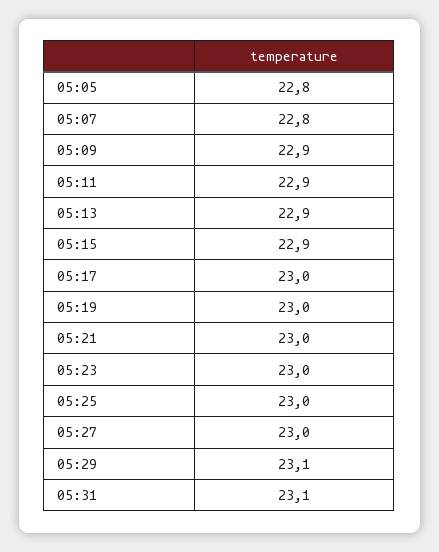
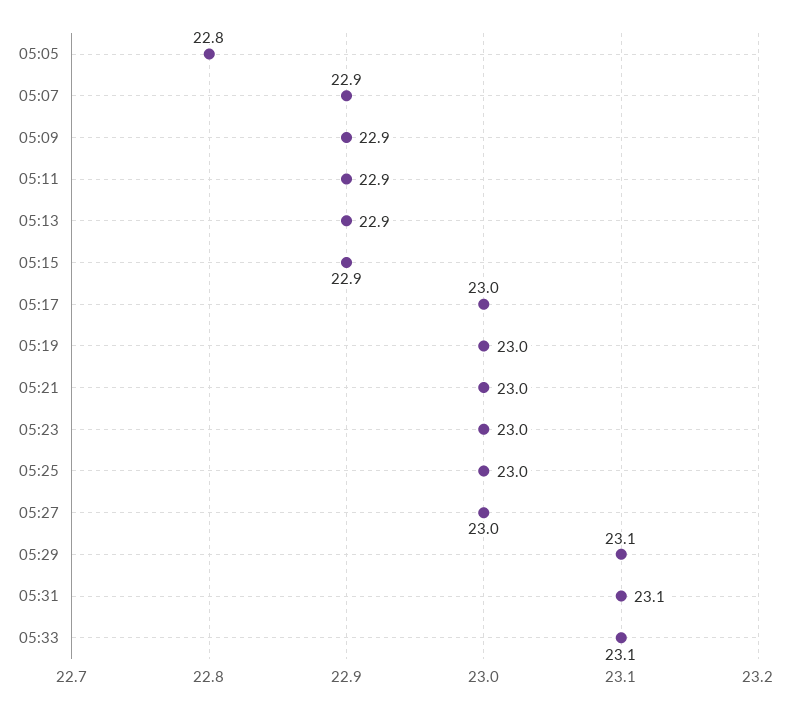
05:07: 22.8 -> 22.9
05:33: none -> 23.1

